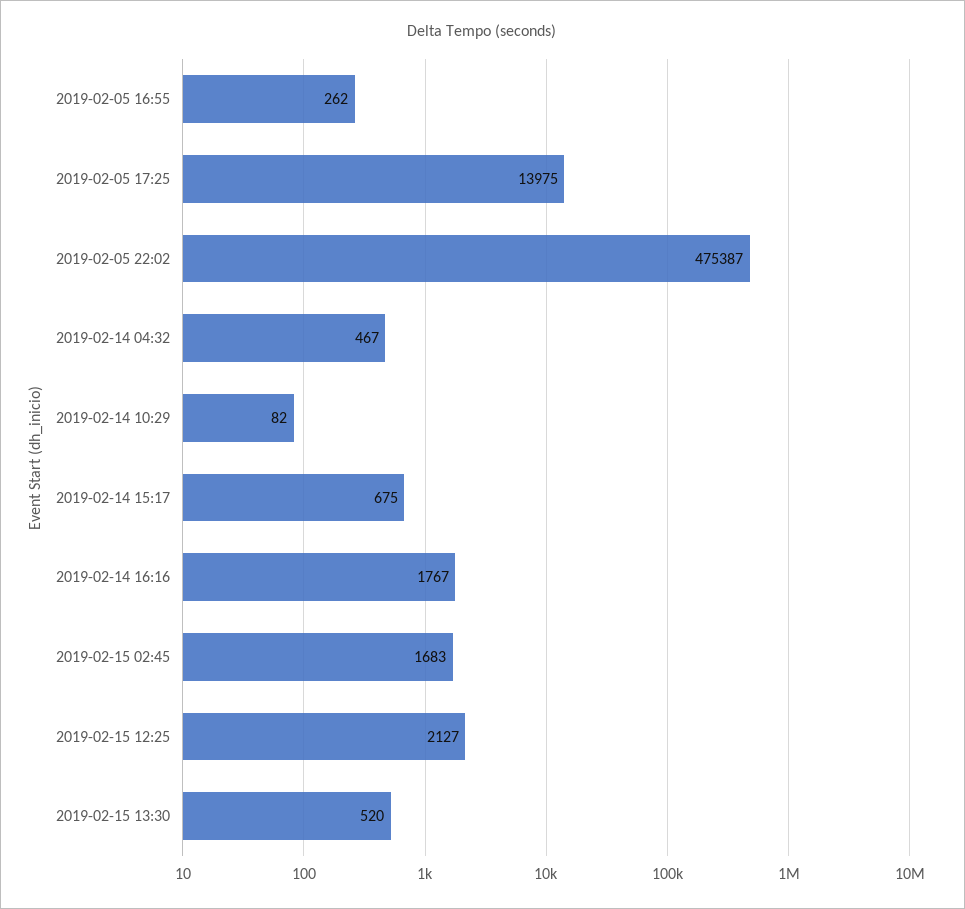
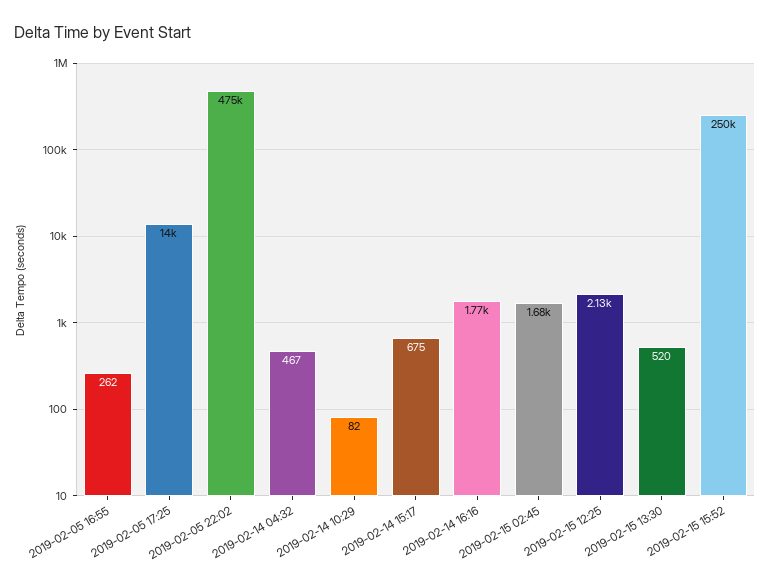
2019-02-15 15:52: none -> 250000

